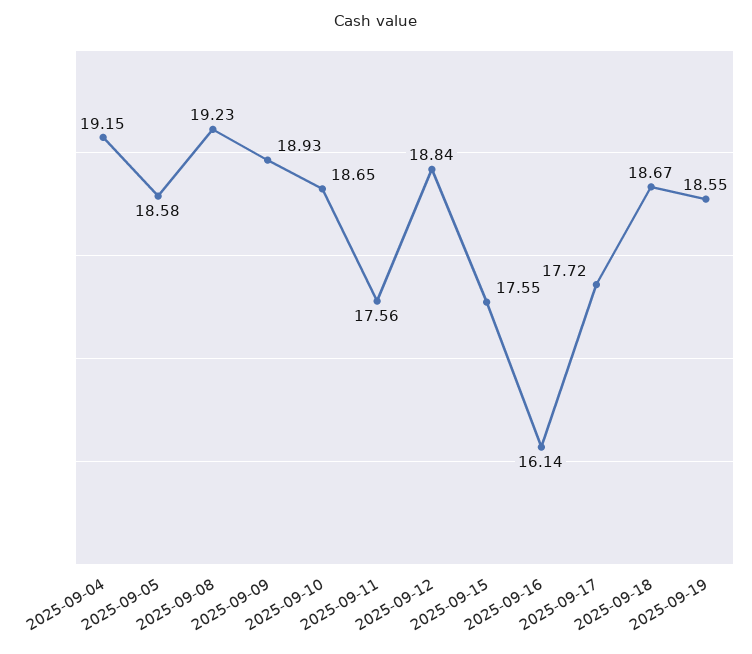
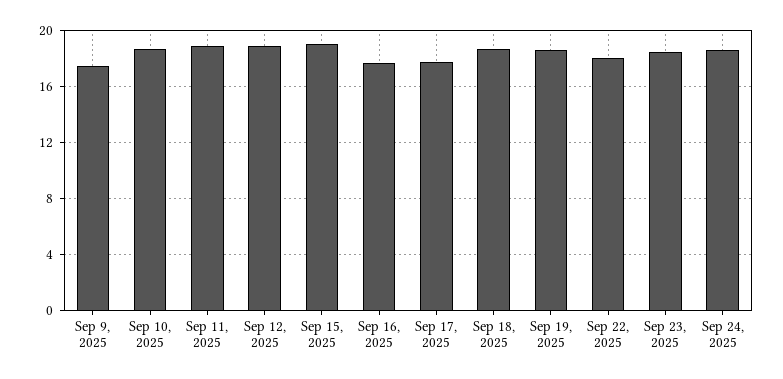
2025-09-04: 19.15 -> none
2025-09-05: 18.58 -> none
2025-09-08: 19.23 -> none
2025-09-09: 18.93 -> 17.5
2025-09-11: 17.56 -> 19
2025-09-15: 17.55 -> 19
2025-09-16: 16.14 -> 17.5
Sep 22, 2025: none -> 18
Sep 23, 2025: none -> 18.5
Sep 24, 2025: none -> 18.5

